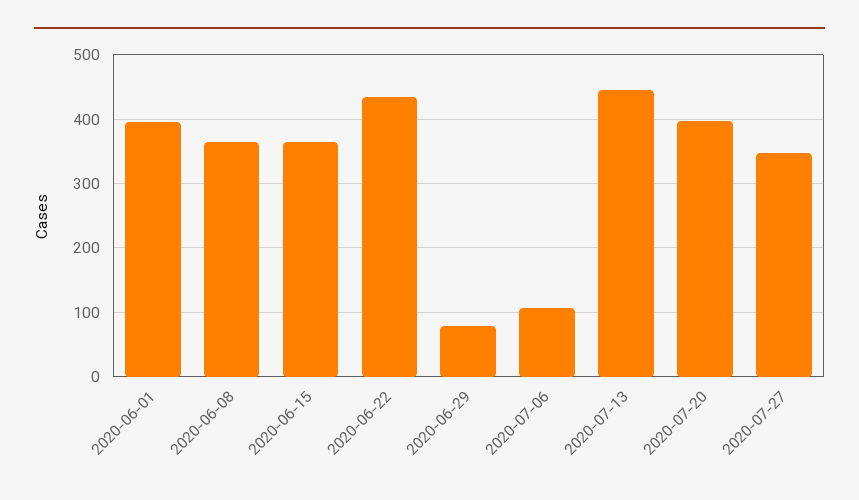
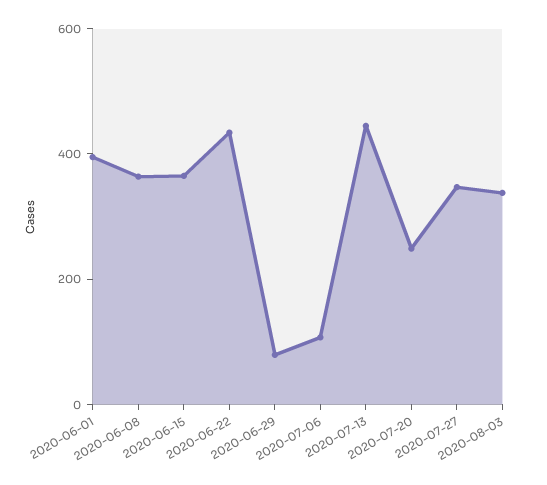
2020-07-20: 400 -> 250
2020-08-03: none -> 350

